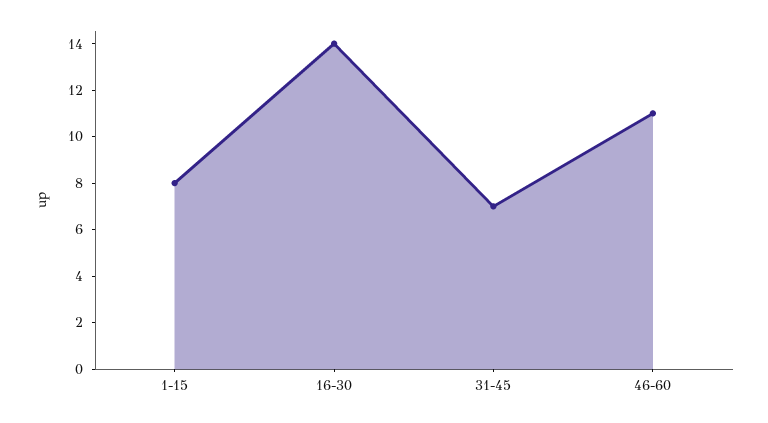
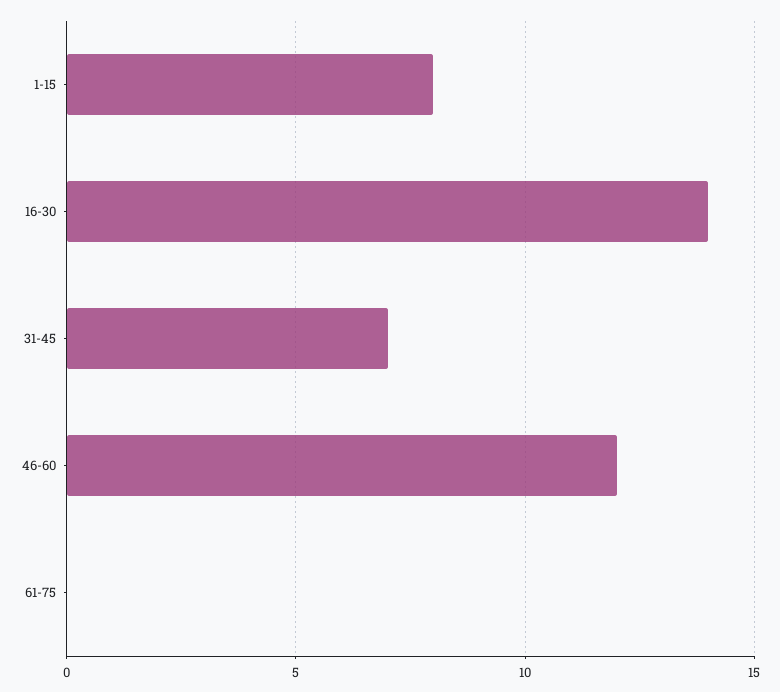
46-60: 11 -> 12
61-75: none -> 0

